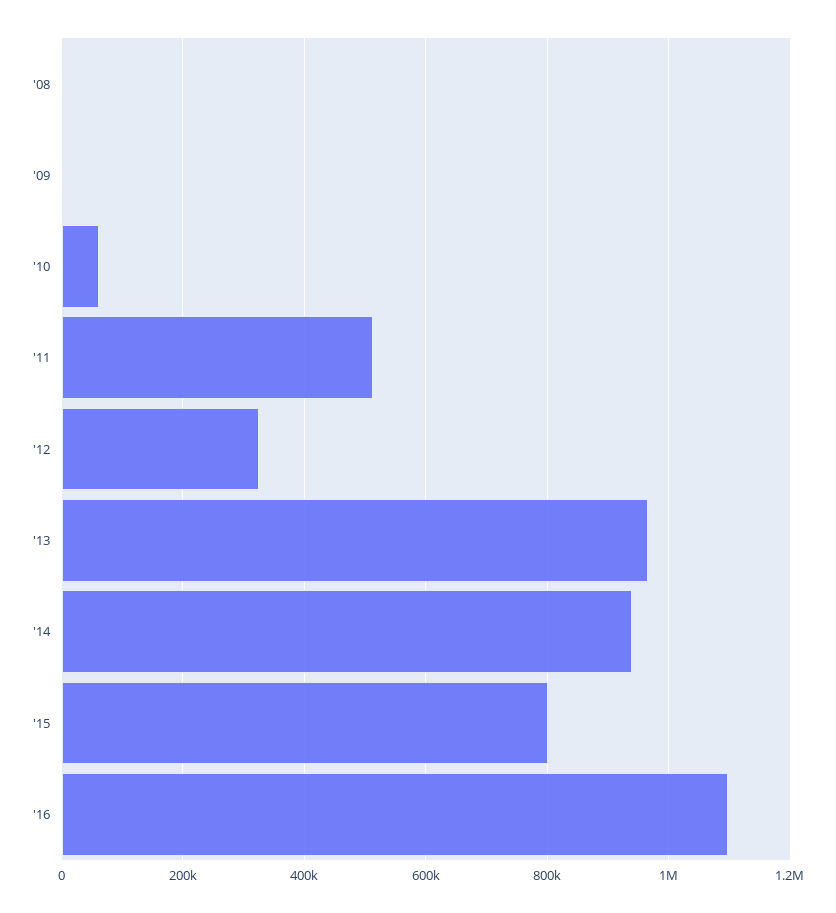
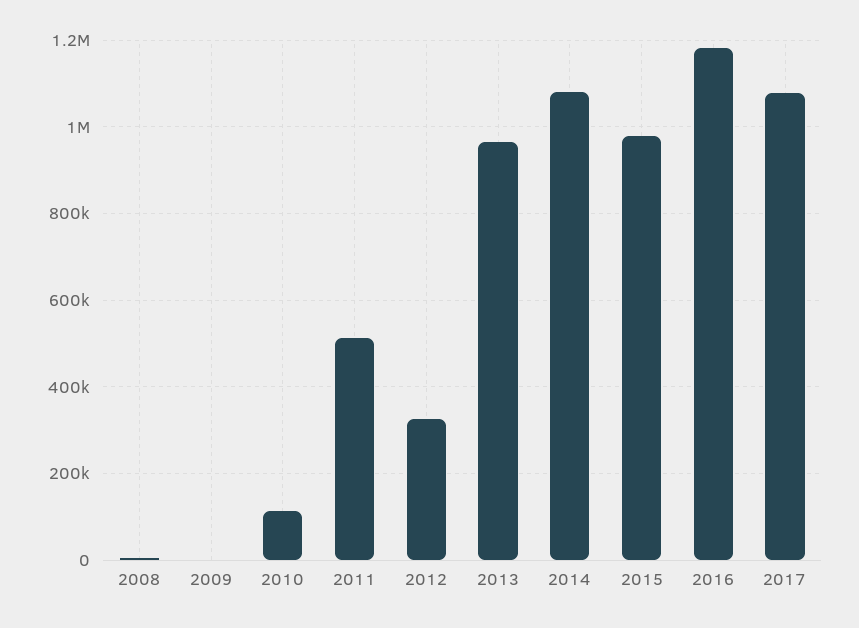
'10: 60000 -> 120000
'14: 940000 -> 1080000
'15: 800000 -> 980000
'16: 1100000 -> 1180000
2017: none -> 1080000

